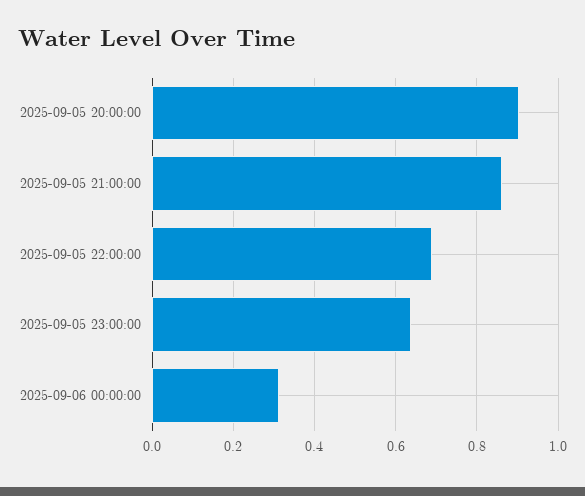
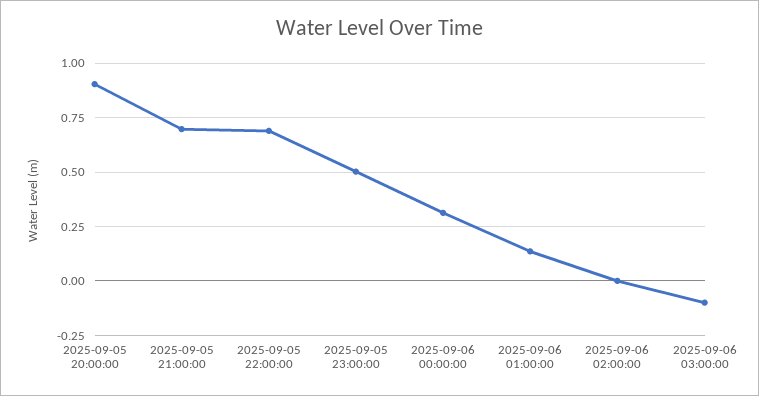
2025-09-05 21:00:00: 0.86 -> 0.7
2025-09-05 23:00:00: 0.64 -> 0.5
2025-09-06 01:00:00: none -> 0.15
2025-09-06 02:00:00: none -> 0
2025-09-06 03:00:00: none -> -0.1

